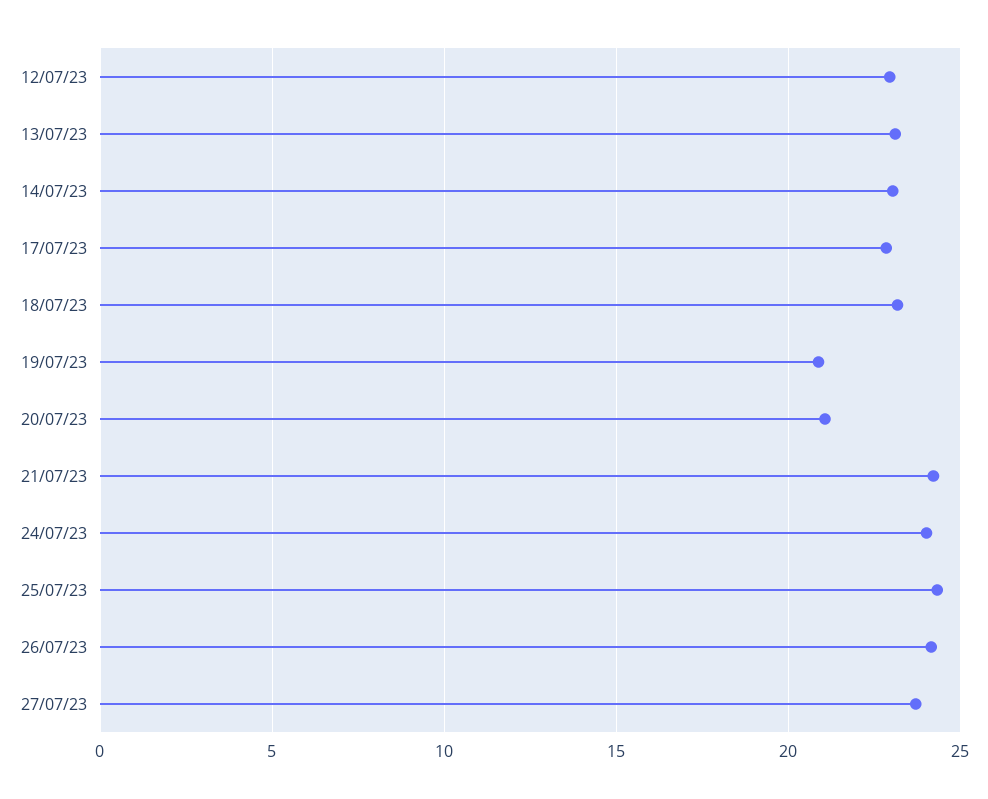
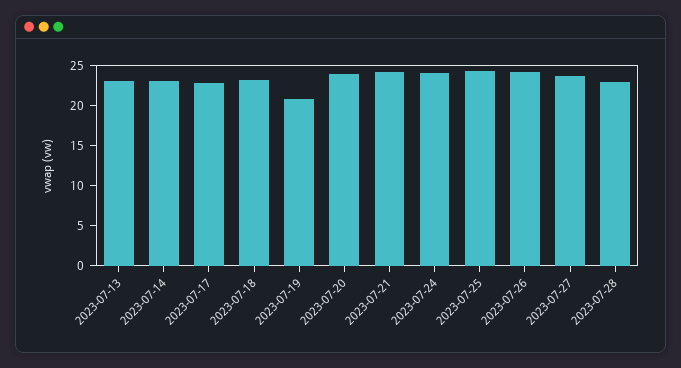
12/07/23: 23 -> none
20/07/23: 21 -> 24
2023-07-28: none -> 23

